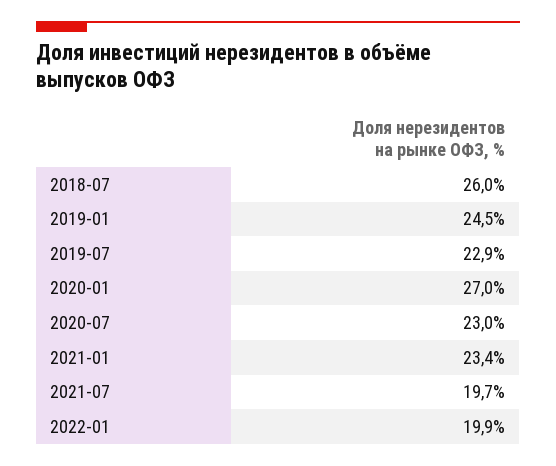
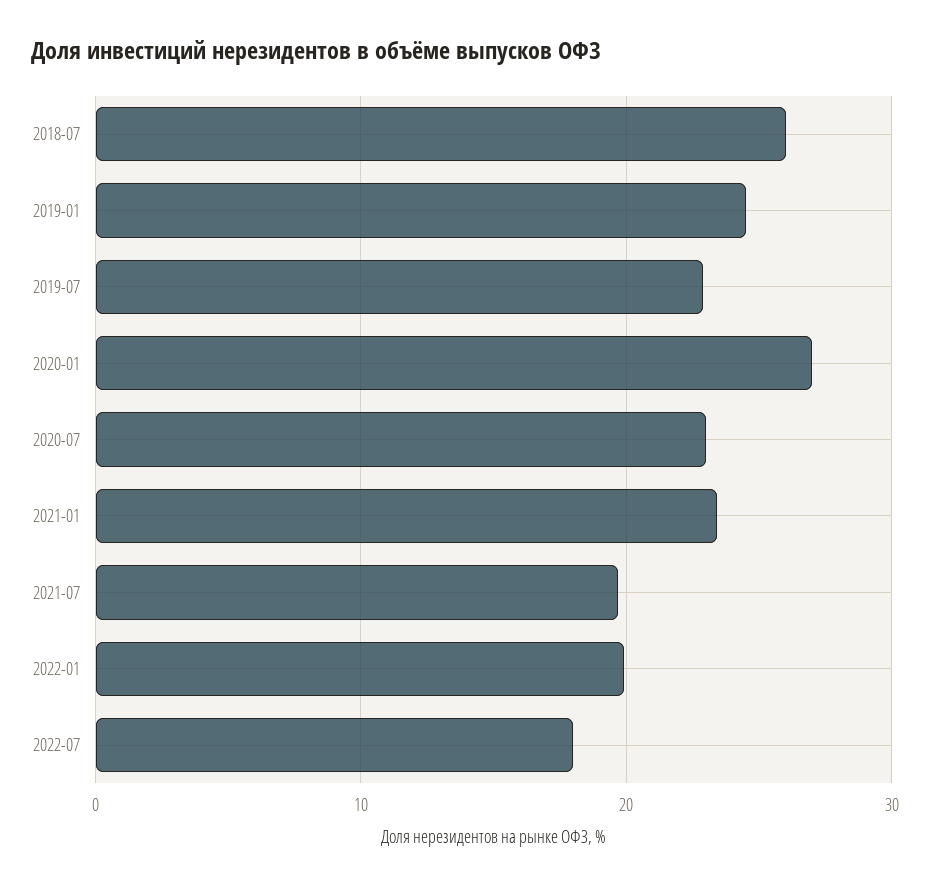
2022-07: none -> 18

